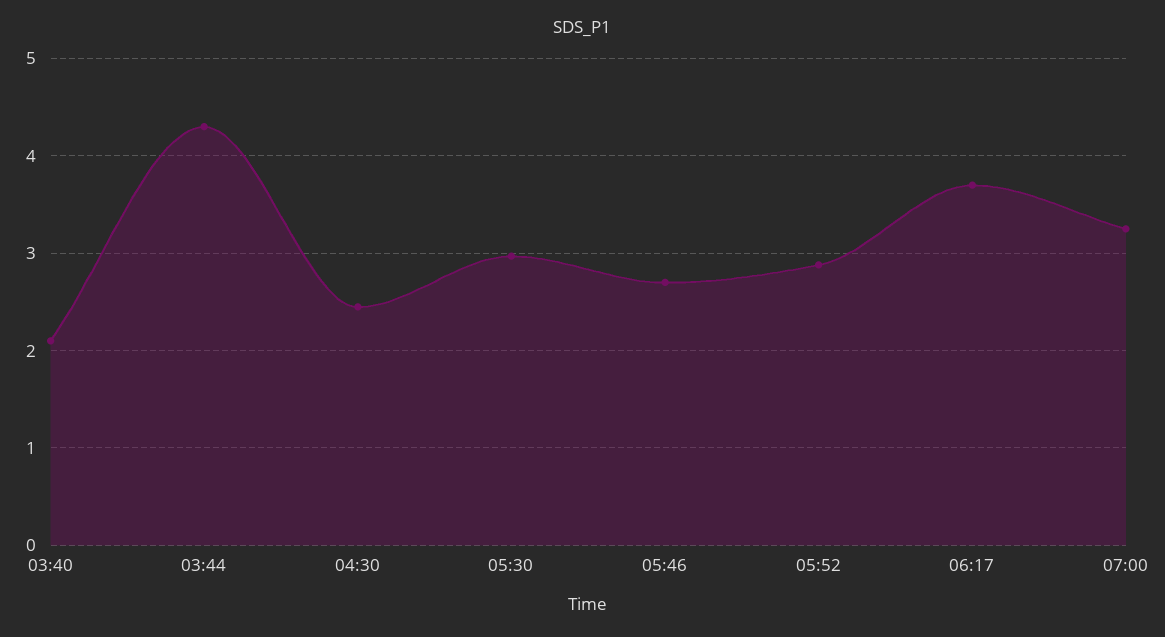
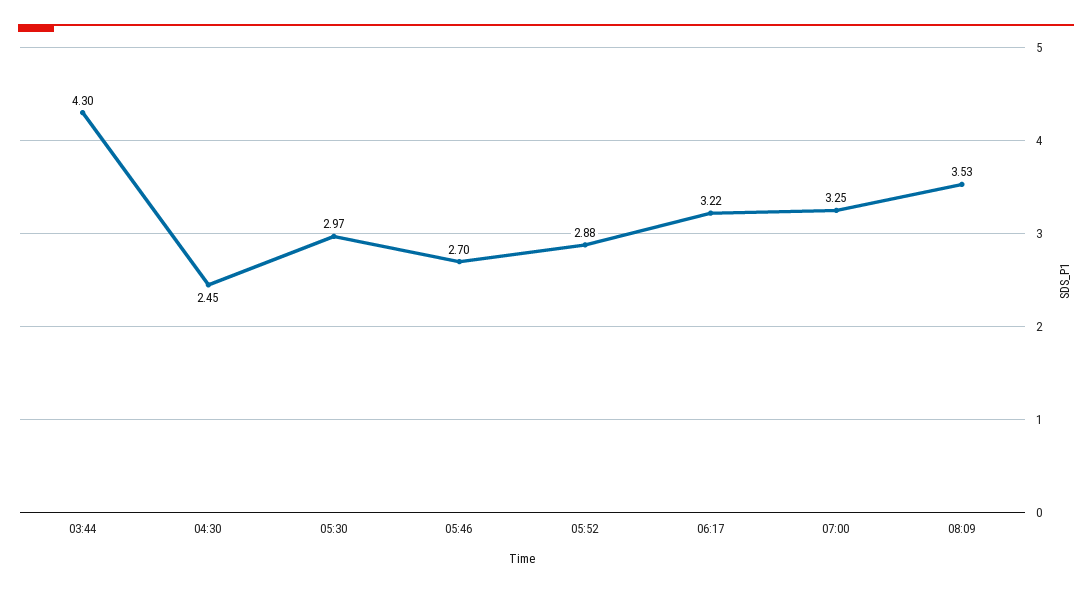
03:40: 2.1 -> none
06:17: 3.7 -> 3.22
08:09: none -> 3.53

